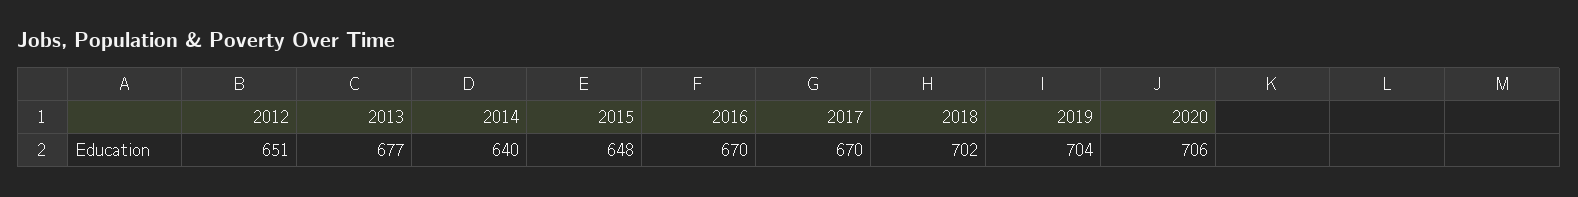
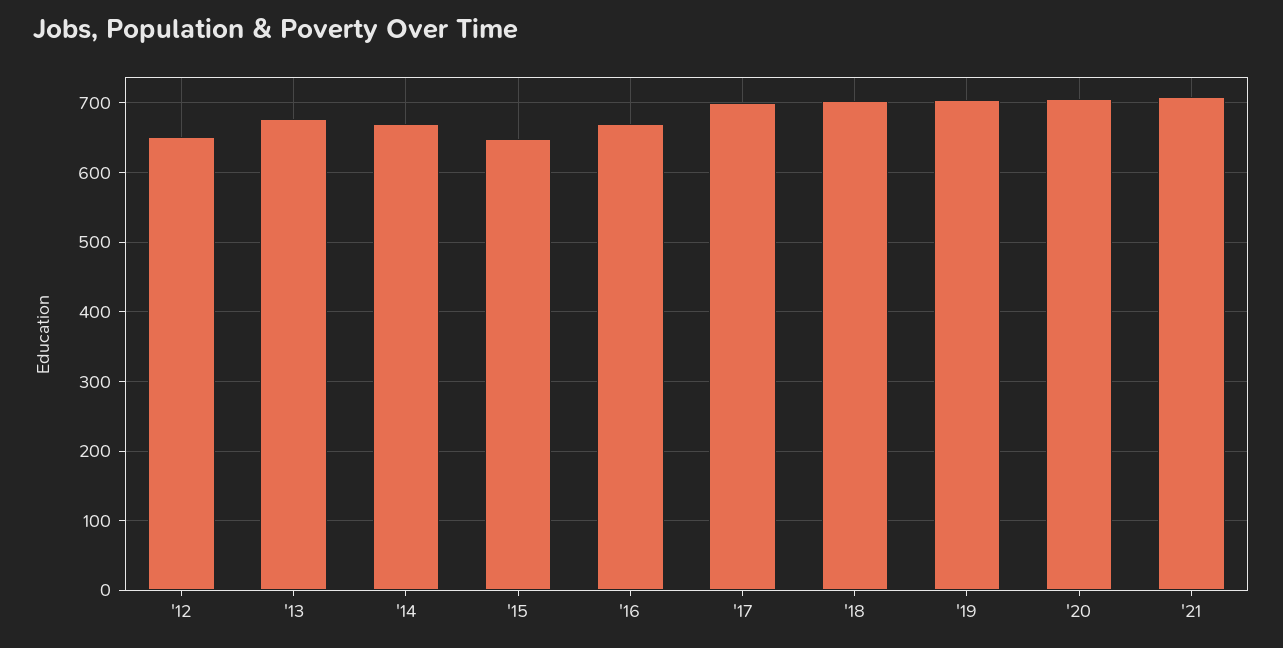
2014: 640 -> 670
2017: 670 -> 700
'21: none -> 710

